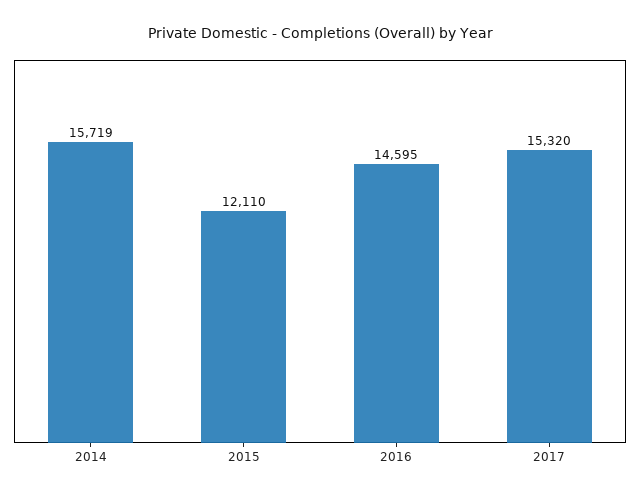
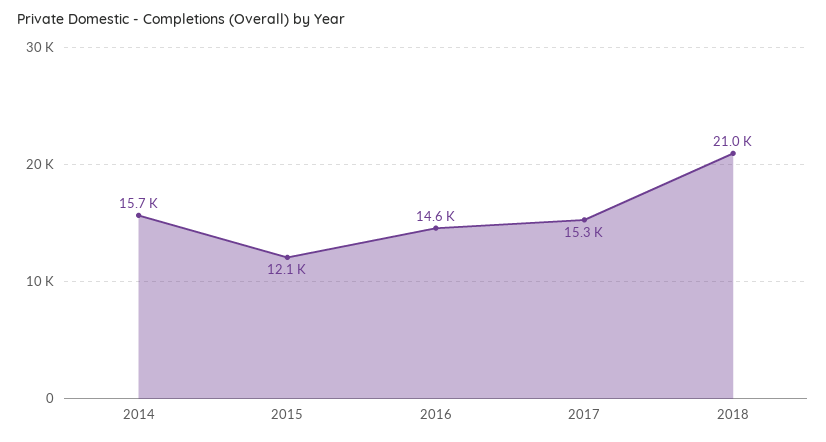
2018: none -> 21000

